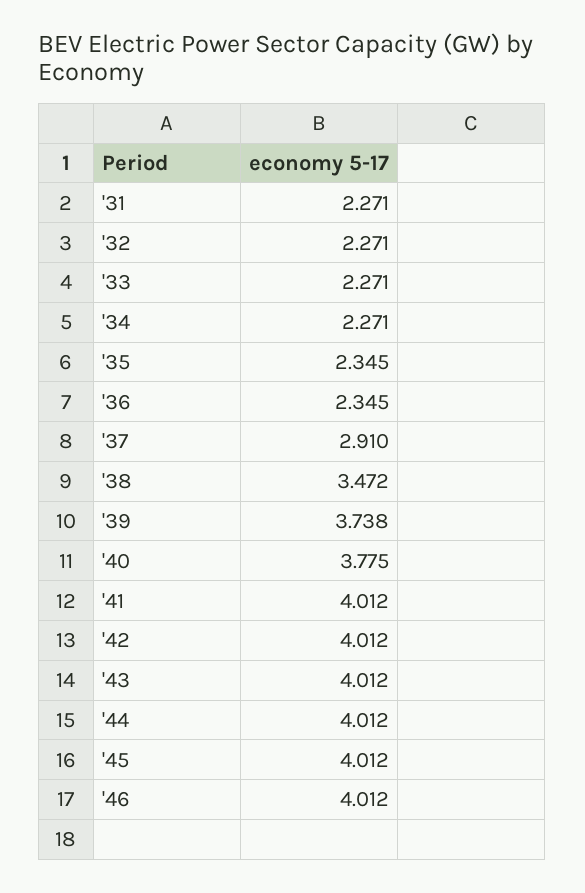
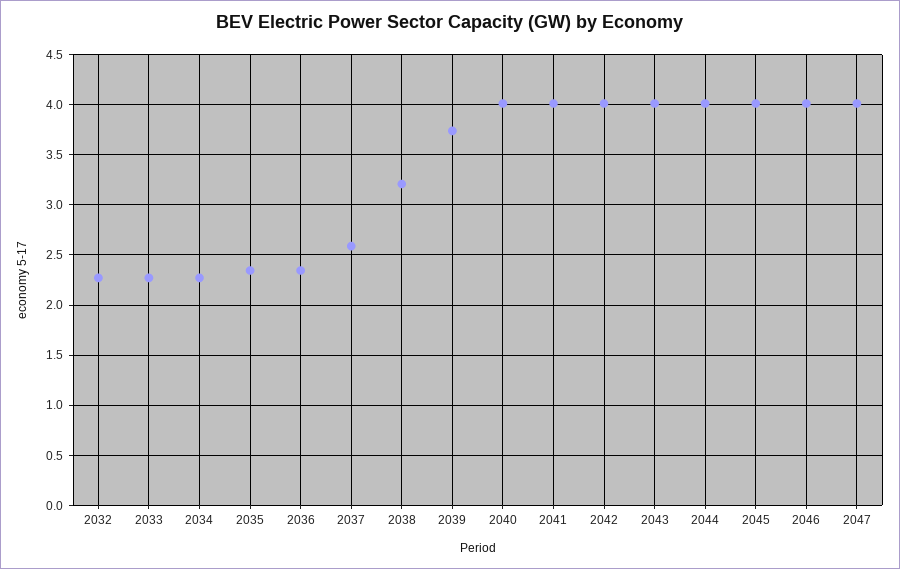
'31: 2.271 -> none
'37: 2.91 -> 2.6
'38: 3.472 -> 3.2
'40: 3.775 -> 4
2047: none -> 4

